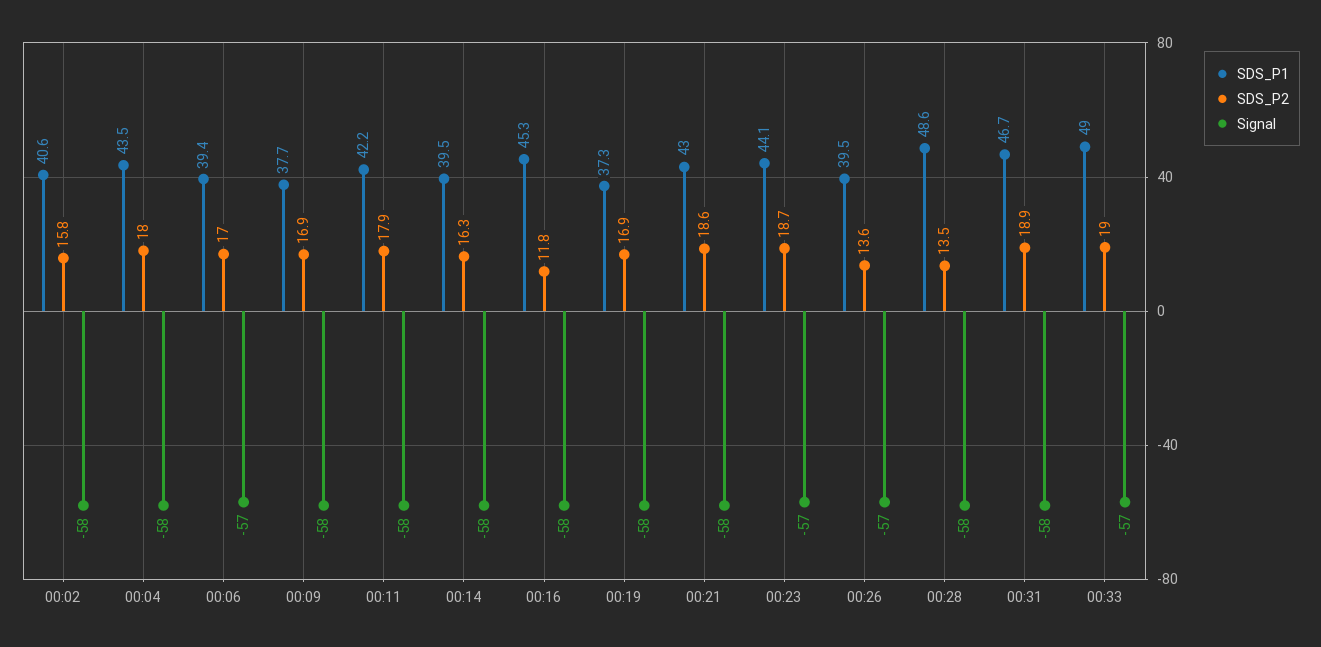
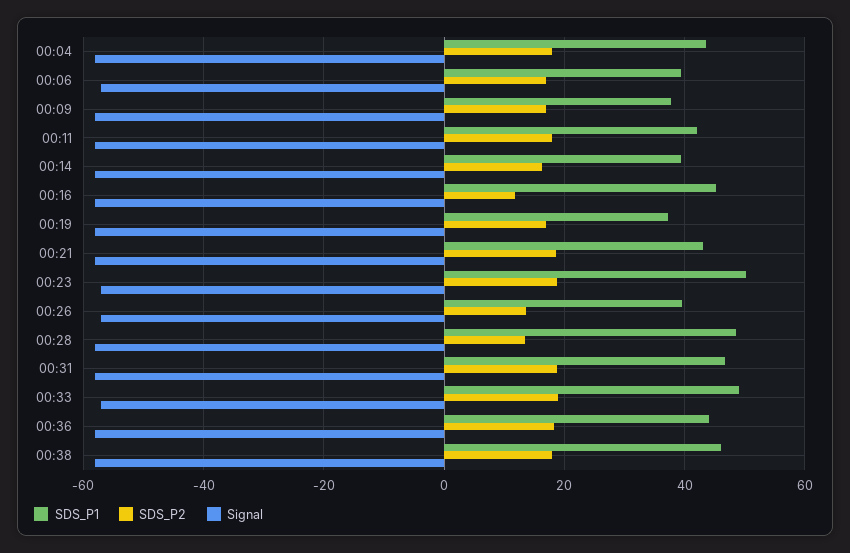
SDS_P1, 00:02: 40.6 -> none
SDS_P2, 00:02: 15.8 -> none
Signal, 00:02: -58 -> none
SDS_P1, 00:23: 44.1 -> 50
SDS_P1, 00:36: none -> 44
SDS_P2, 00:36: none -> 18
Signal, 00:36: none -> -58
SDS_P1, 00:38: none -> 46
SDS_P2, 00:38: none -> 18
Signal, 00:38: none -> -58

